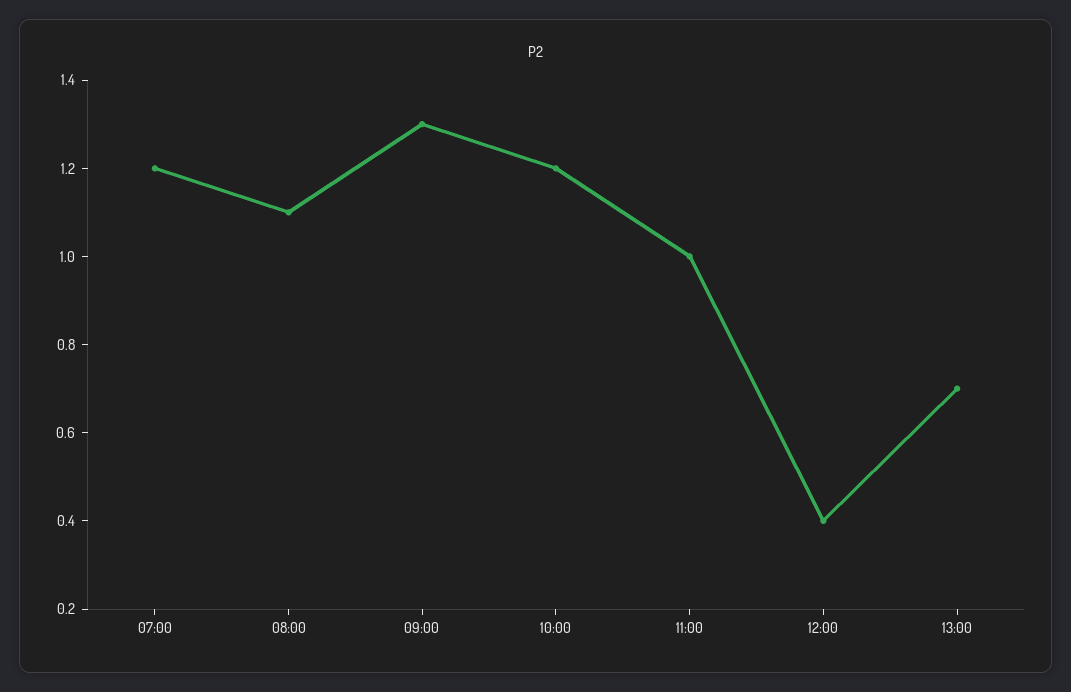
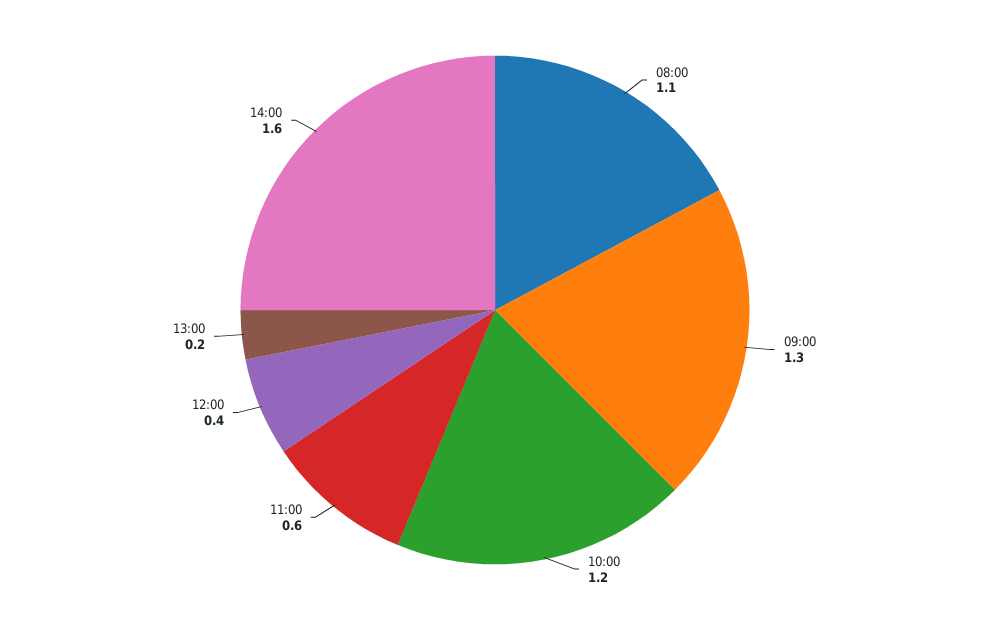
07:00: 1.2 -> none
11:00: 1 -> 0.6
13:00: 0.7 -> 0.2
14:00: none -> 1.6

